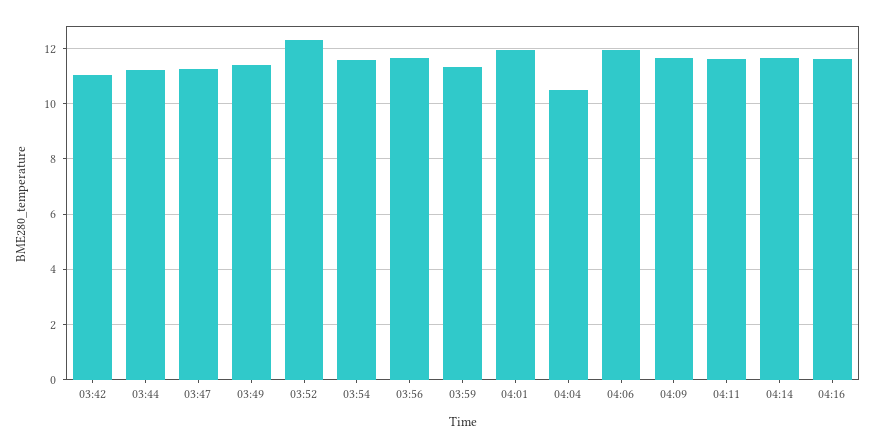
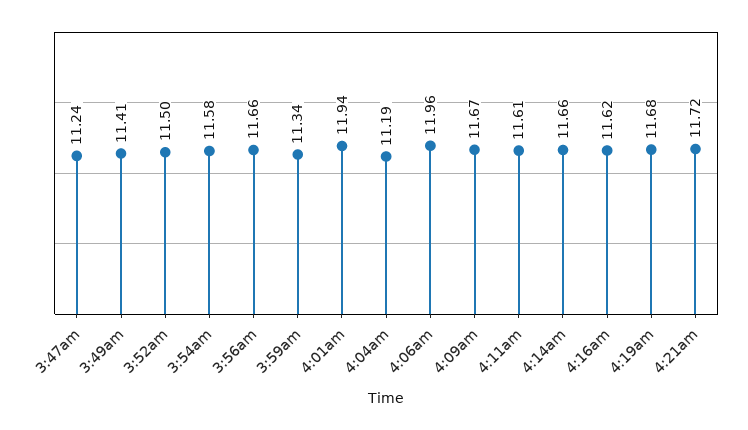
03:42: 11 -> none
03:44: 11.25 -> none
03:52: 12.25 -> 11.5
04:04: 10.5 -> 11.19
4:19am: none -> 11.68
4:21am: none -> 11.72

